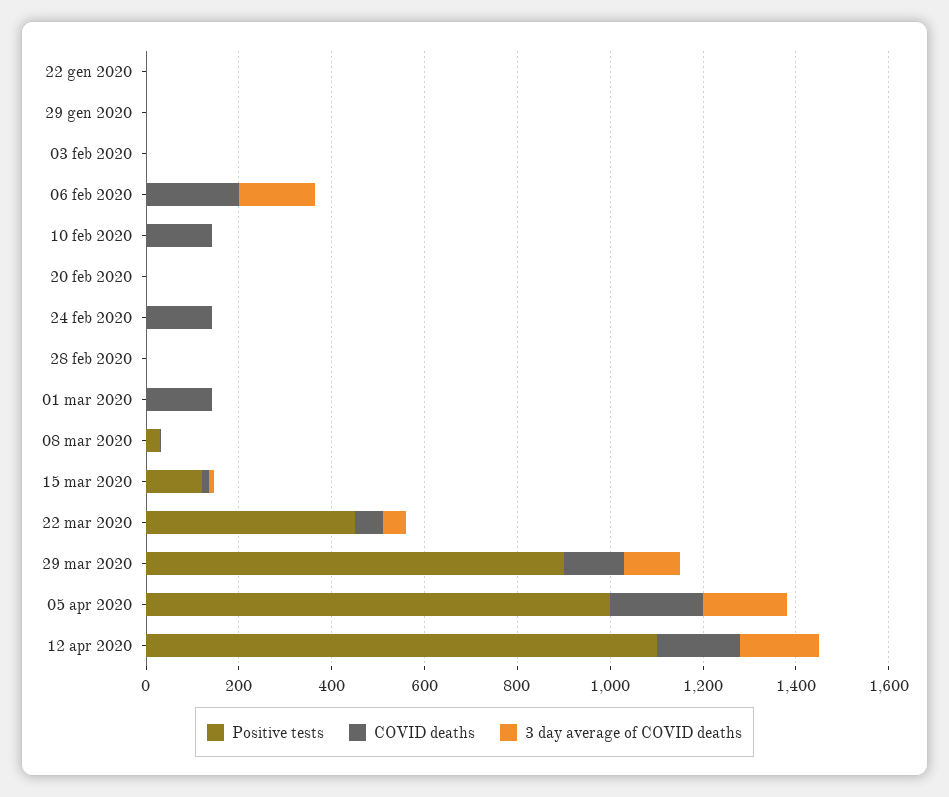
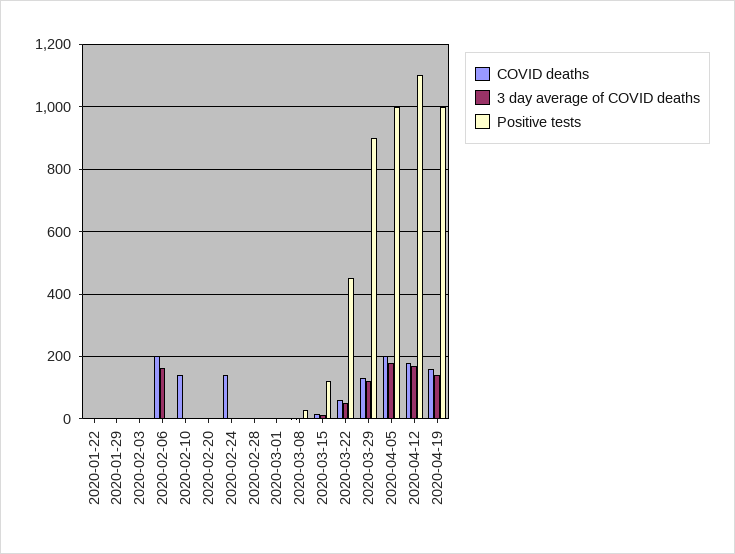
COVID deaths, 01 mar 2020: 150 -> 0
COVID deaths, 2020-04-19: none -> 160
3 day average of COVID deaths, 2020-04-19: none -> 140
Positive tests, 2020-04-19: none -> 1000

